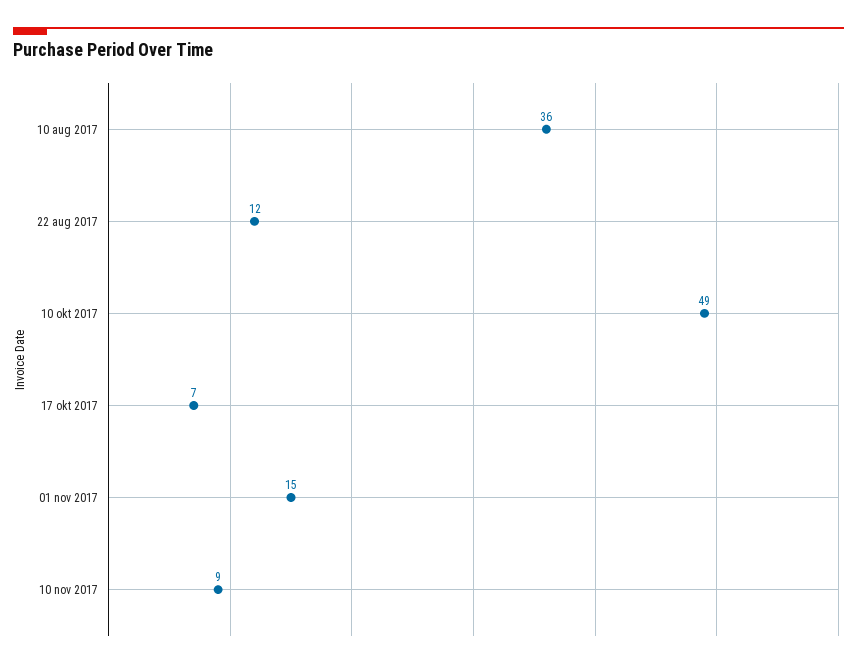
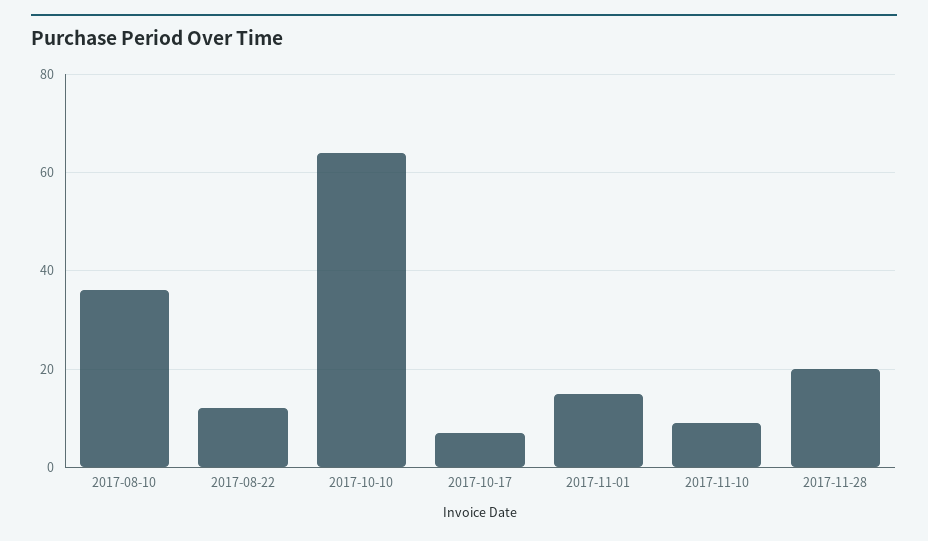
10 okt 2017: 49 -> 65
2017-11-28: none -> 20

